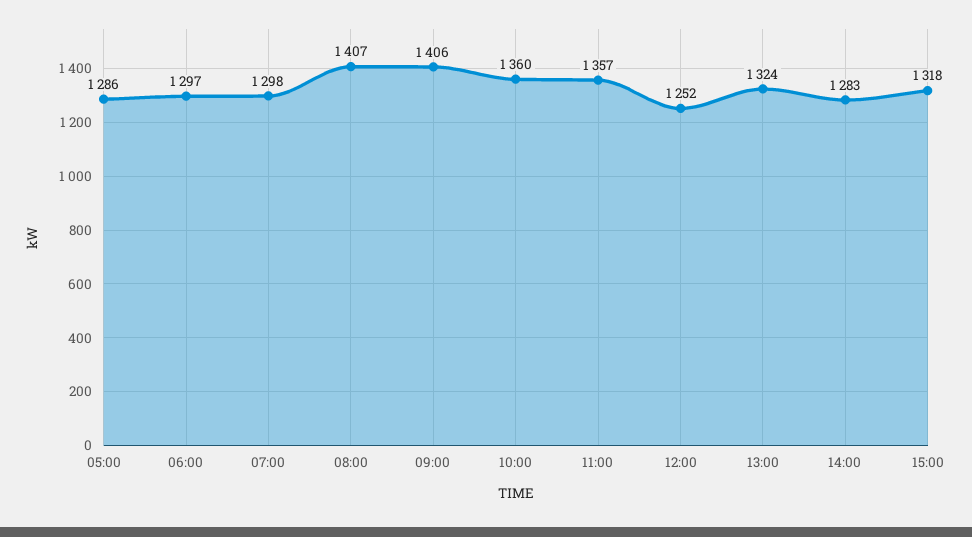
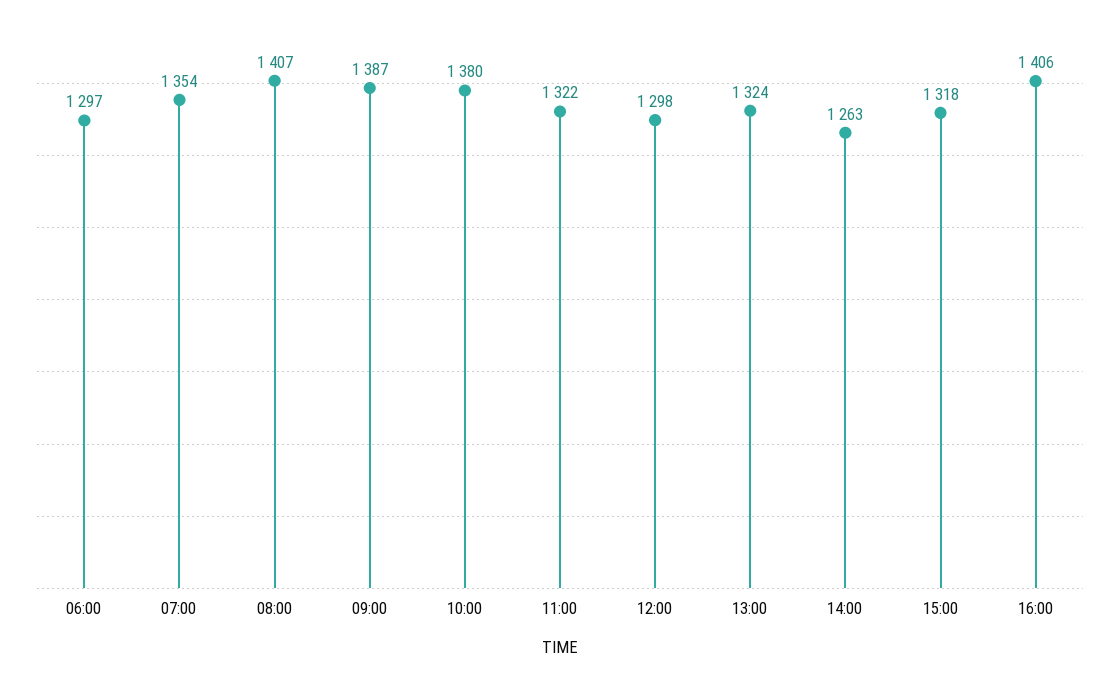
05:00: 1286 -> none
07:00: 1298 -> 1354
09:00: 1406 -> 1387
10:00: 1360 -> 1380
11:00: 1357 -> 1322
12:00: 1252 -> 1298
14:00: 1283 -> 1263
16:00: none -> 1406

